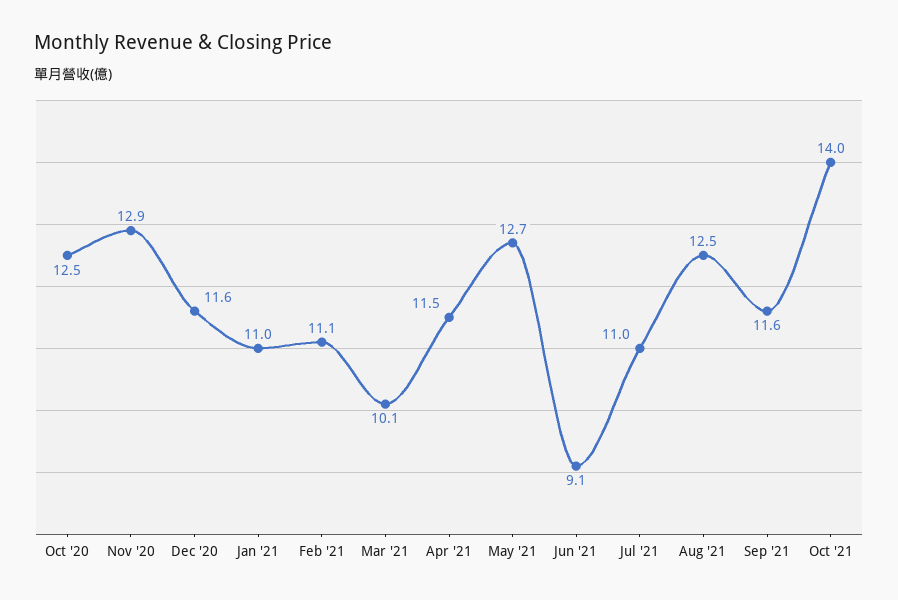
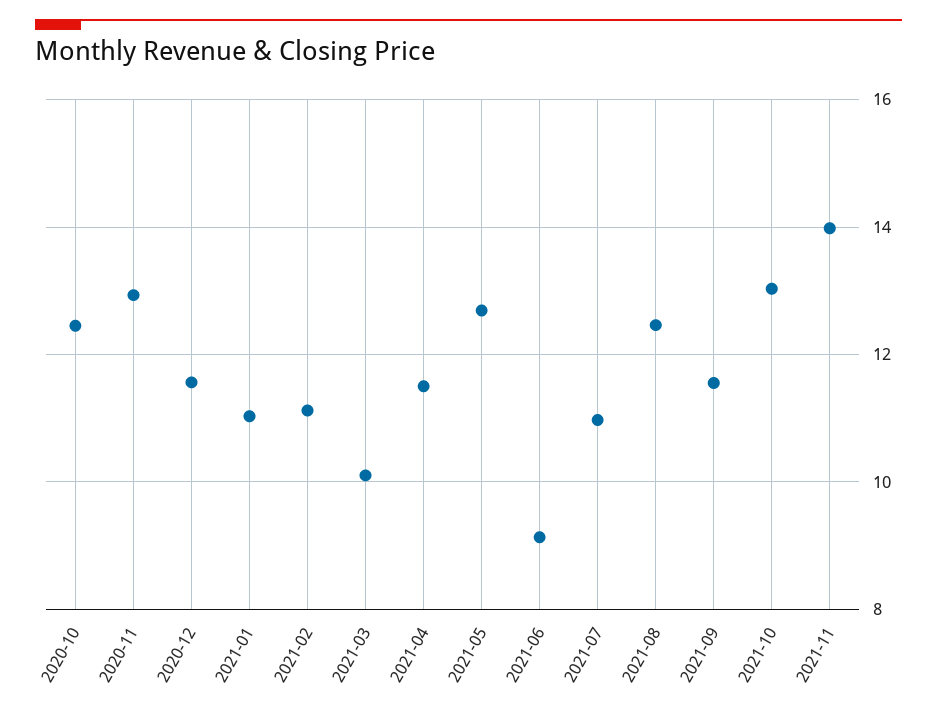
Oct '21: 14 -> 13
2021-11: none -> 14

